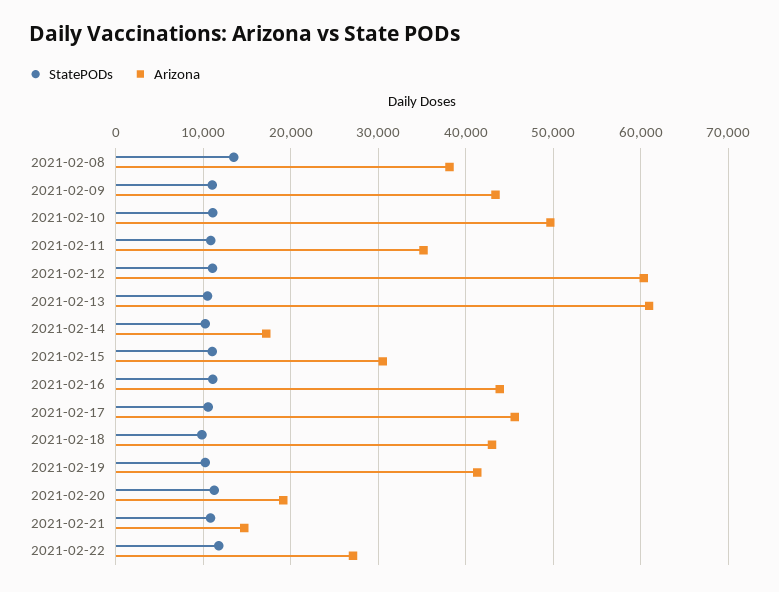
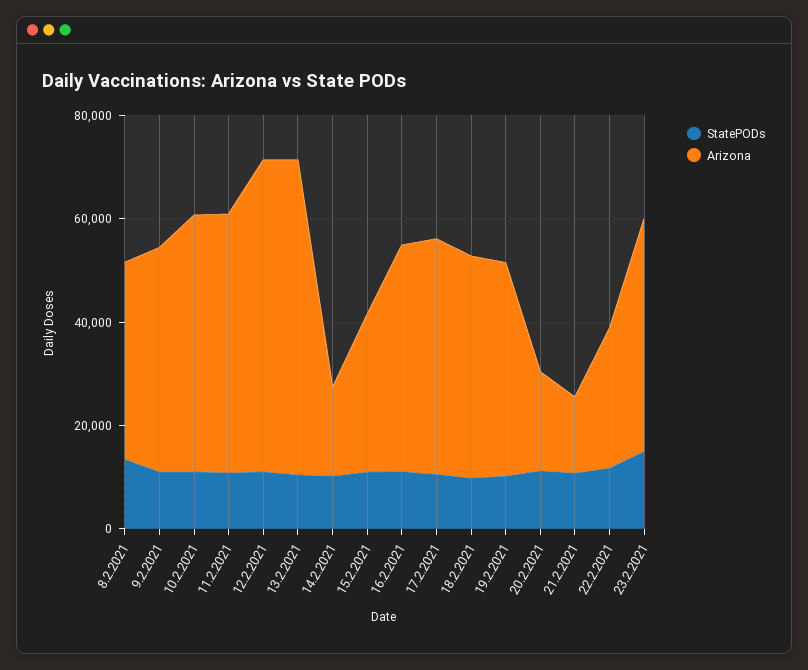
Arizona, 2021-02-11: 35000 -> 50000
StatePODs, 23.2.2021: none -> 15000
Arizona, 23.2.2021: none -> 45000

